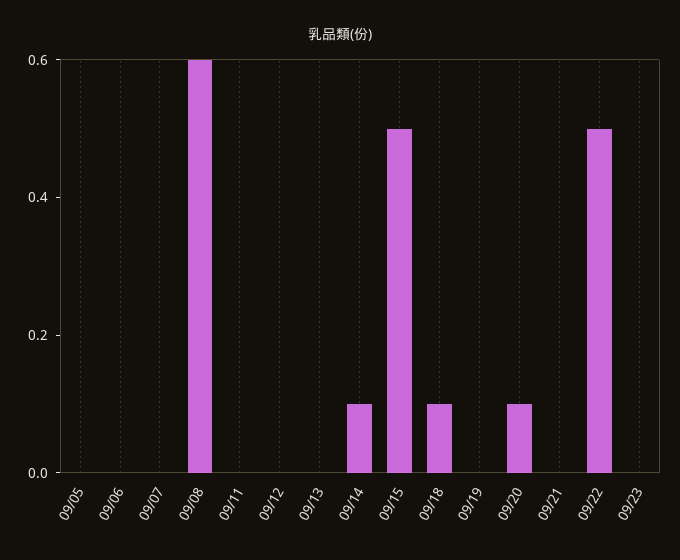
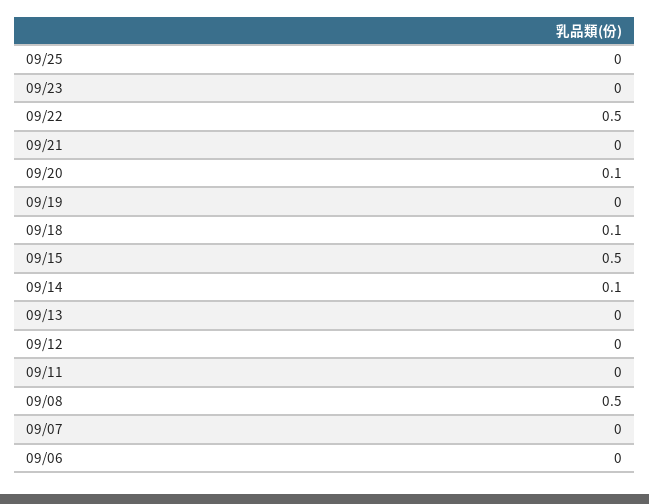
09/05: 0 -> none
09/08: 0.6 -> 0.5
09/25: none -> 0

